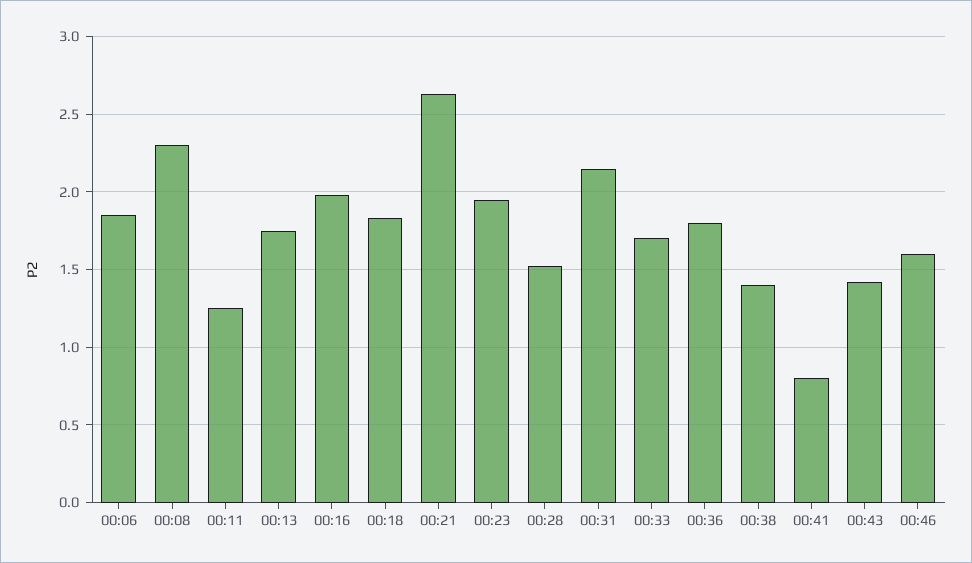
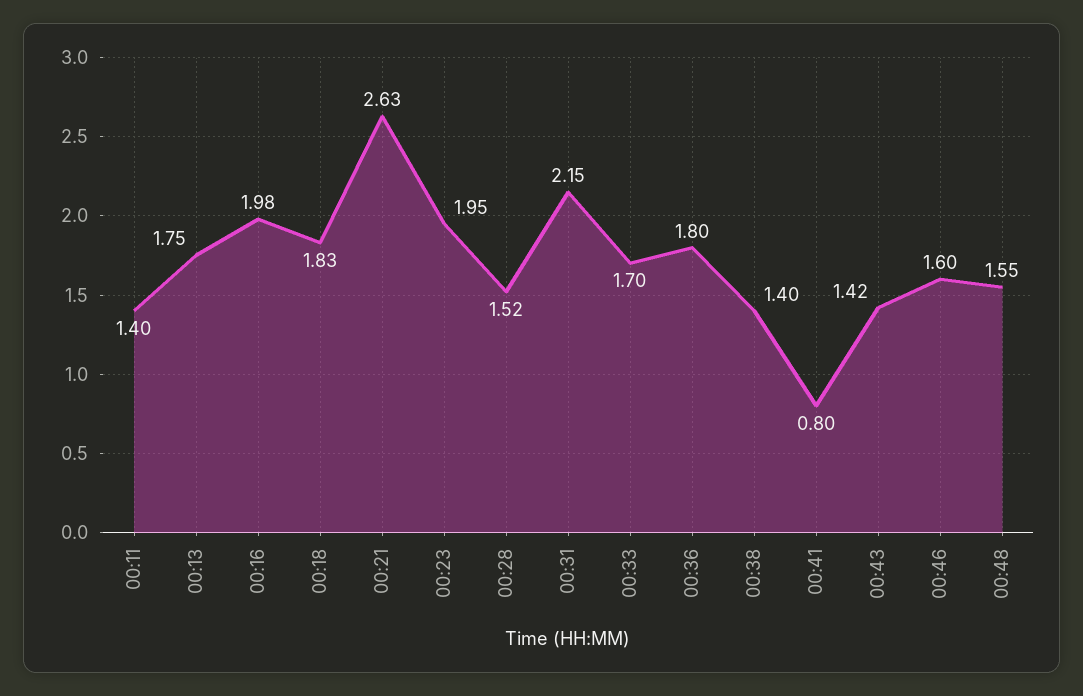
00:06: 1.85 -> none
00:08: 2.3 -> none
00:11: 1.25 -> 1.4
00:48: none -> 1.55

